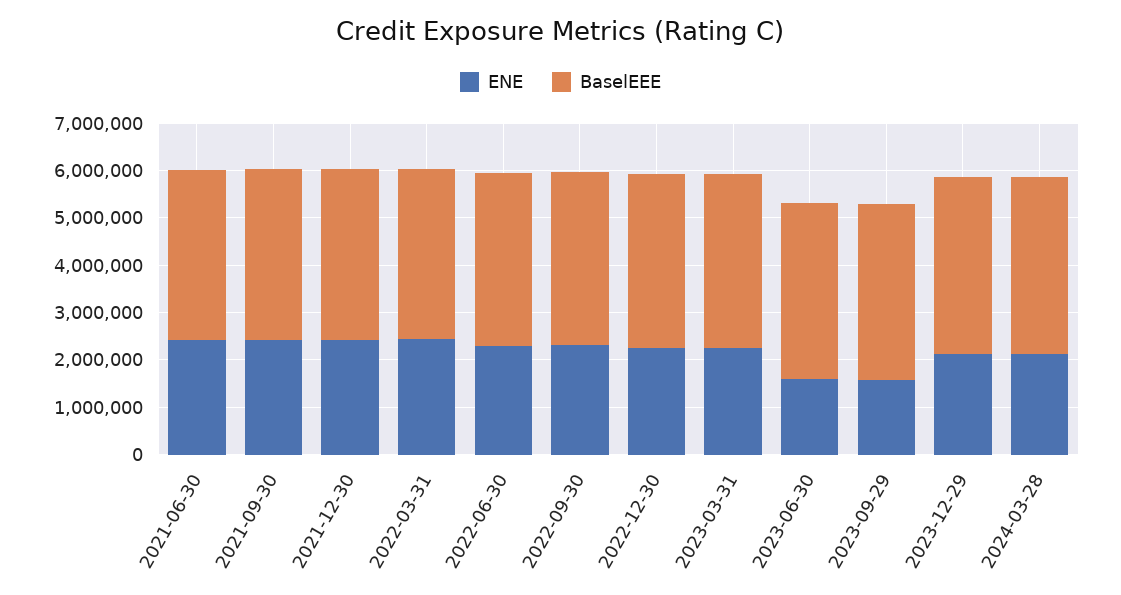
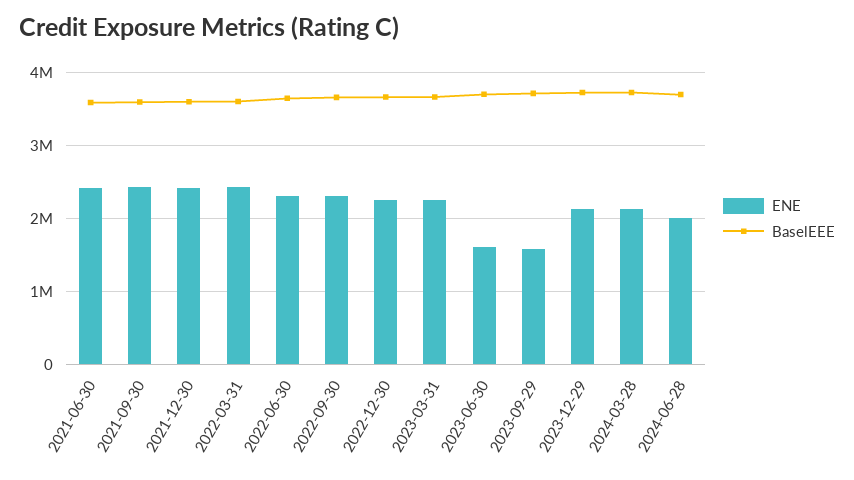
ENE, 2024-06-28: none -> 2000000
BaselEEE, 2024-06-28: none -> 3700000

